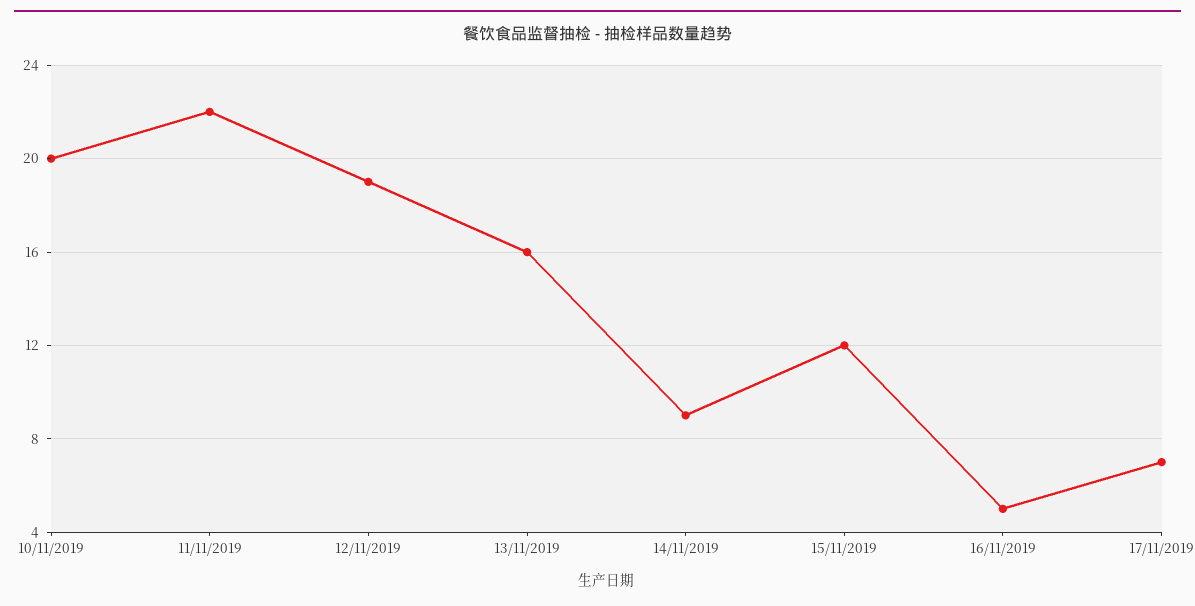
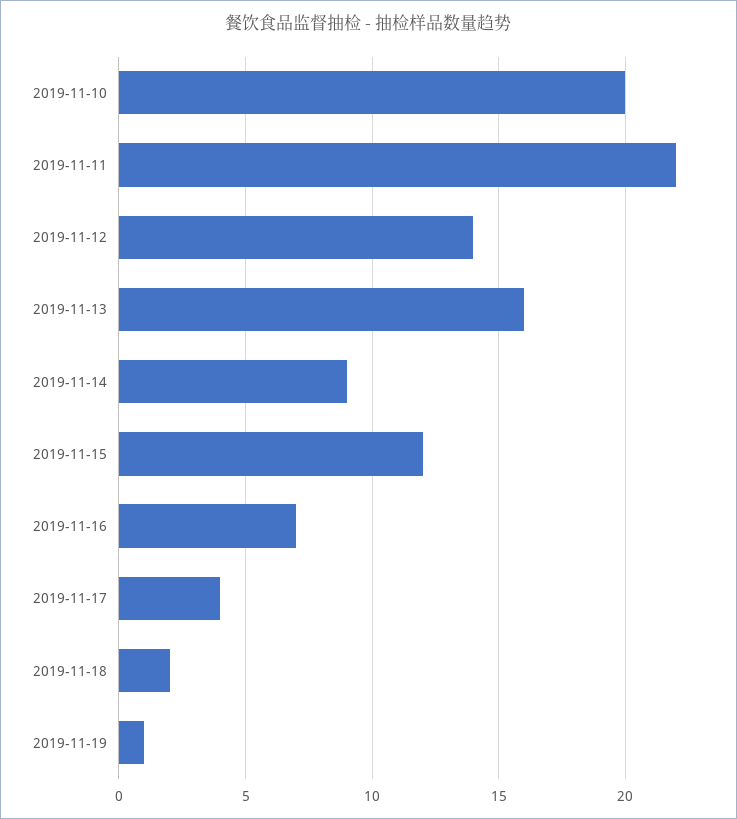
12/11/2019: 19 -> 14
16/11/2019: 5 -> 7
17/11/2019: 7 -> 4
2019-11-18: none -> 2
2019-11-19: none -> 1

